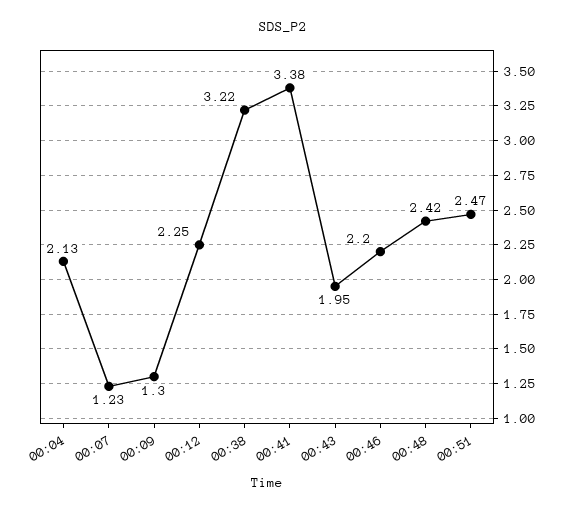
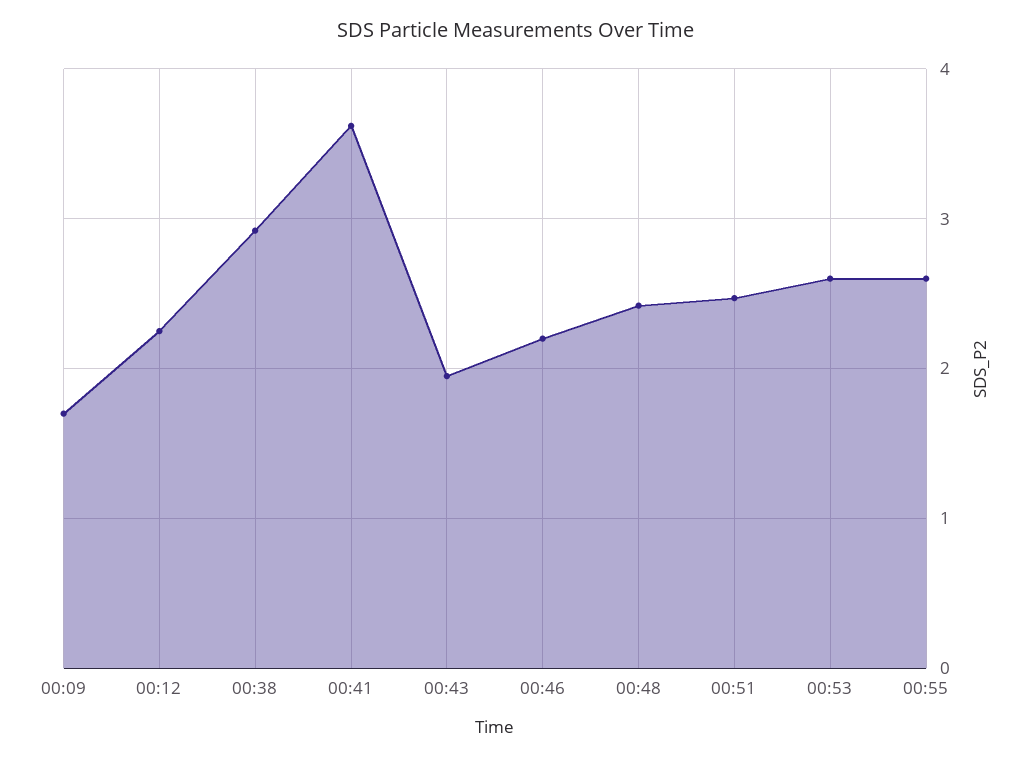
00:04: 2.13 -> none
00:07: 1.23 -> none
00:09: 1.3 -> 1.7
00:38: 3.22 -> 2.9
00:41: 3.38 -> 3.6
00:53: none -> 2.6
00:55: none -> 2.6

